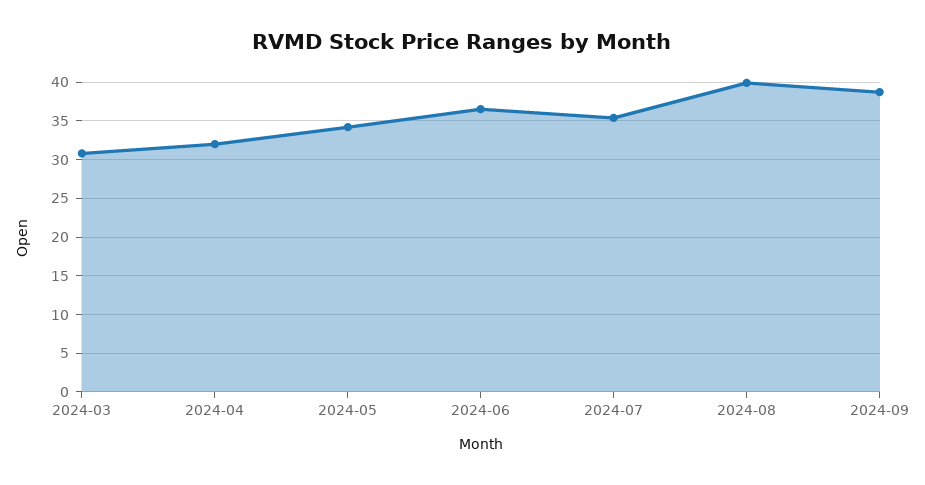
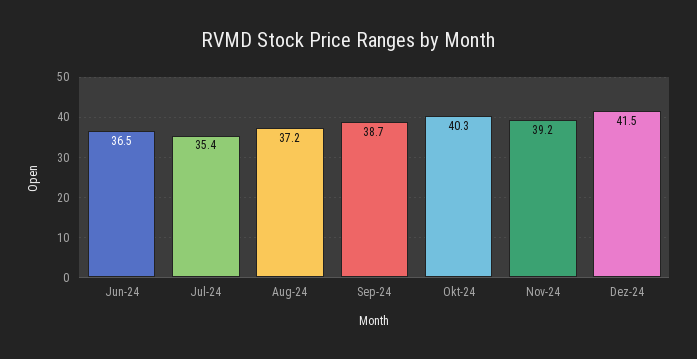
2024-03: 31 -> none
2024-04: 32 -> none
2024-05: 34 -> none
2024-08: 40 -> 37.2
Okt-24: none -> 40.3
Nov-24: none -> 39.2
Dez-24: none -> 41.5

